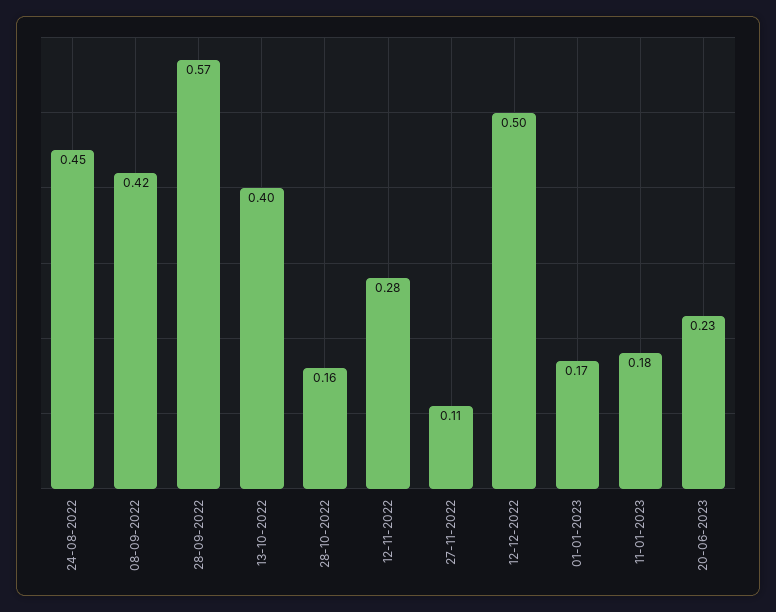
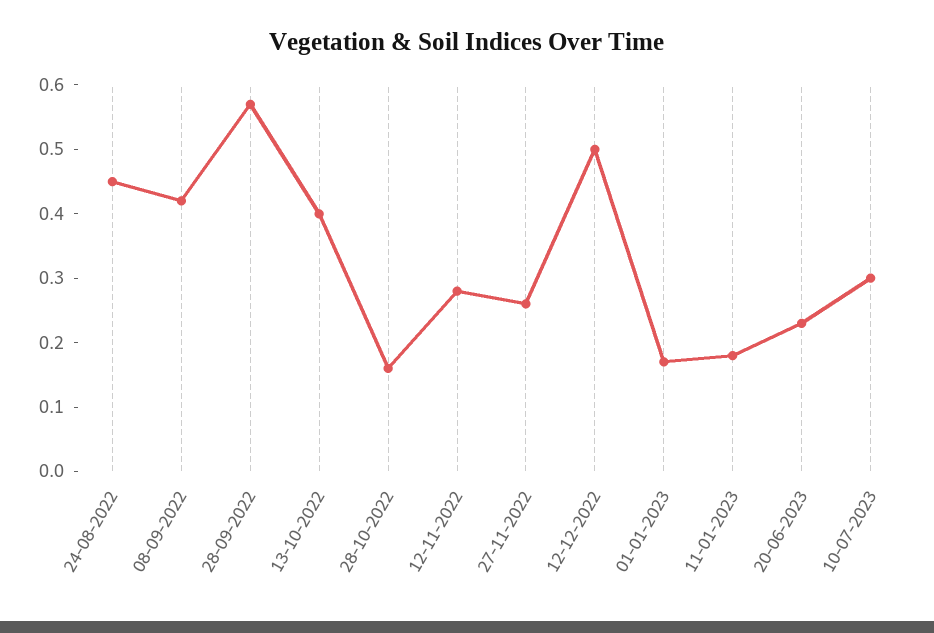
27-11-2022: 0.11 -> 0.25
10-07-2023: none -> 0.3

